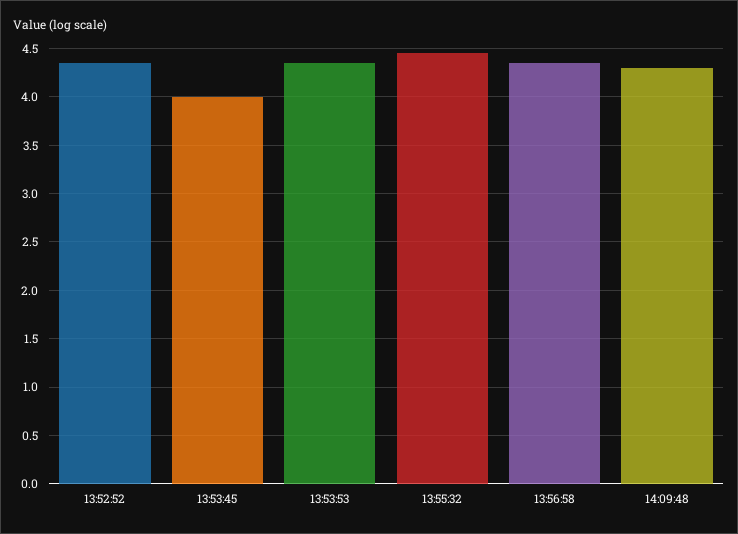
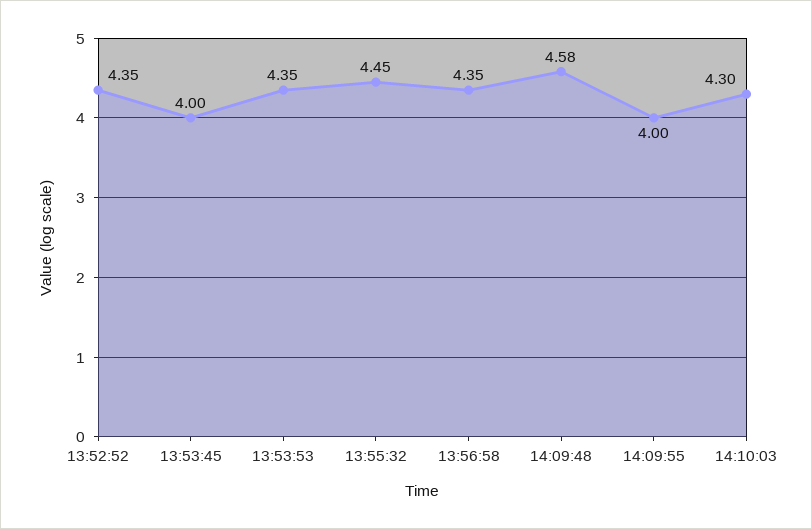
14:09:48: 4.3 -> 4.58
14:09:55: none -> 4
14:10:03: none -> 4.3

